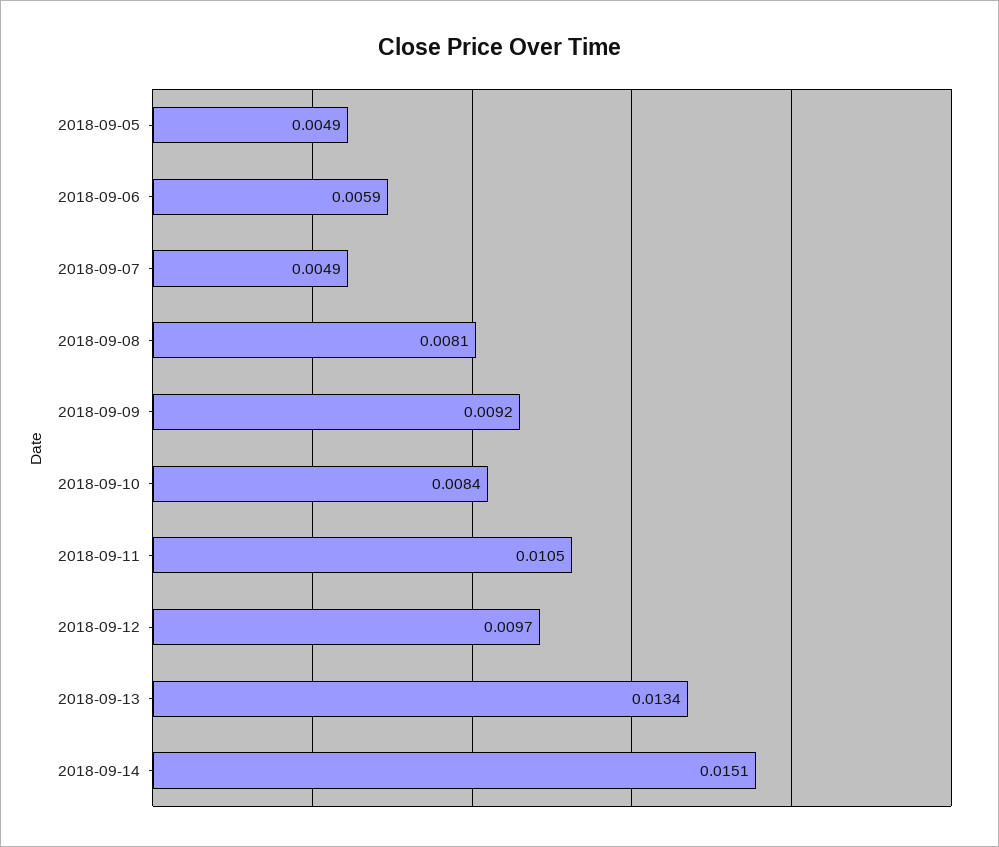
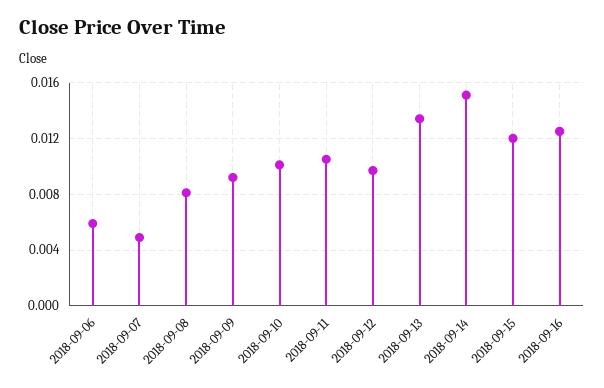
2018-09-05: 0.0049 -> none
2018-09-10: 0.0084 -> 0.01
2018-09-15: none -> 0.012
2018-09-16: none -> 0.0125

